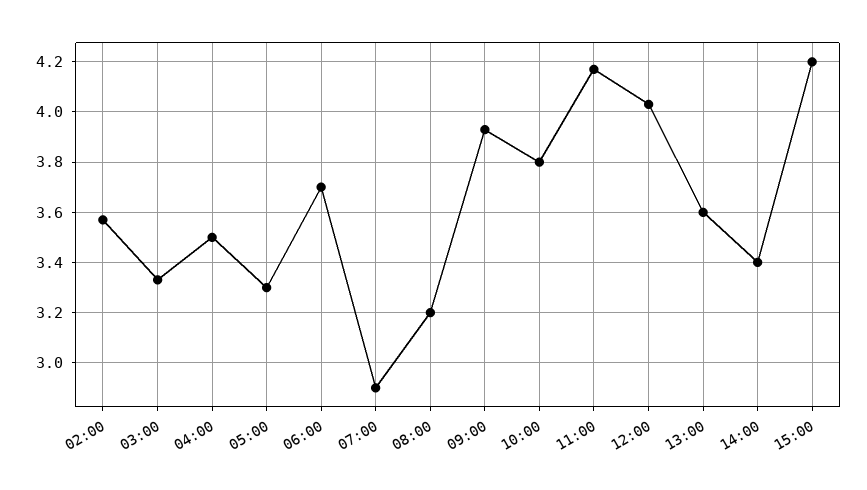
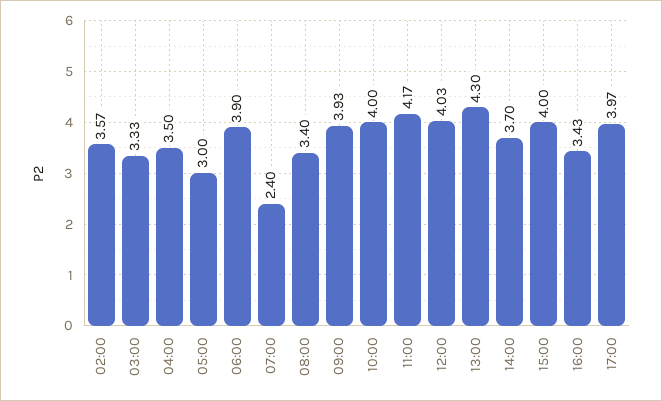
05:00: 3.3 -> 3
06:00: 3.7 -> 3.9
07:00: 2.9 -> 2.4
08:00: 3.2 -> 3.4
10:00: 3.8 -> 4
13:00: 3.6 -> 4.3
14:00: 3.4 -> 3.7
15:00: 4.2 -> 4
16:00: none -> 3.43
17:00: none -> 3.97

